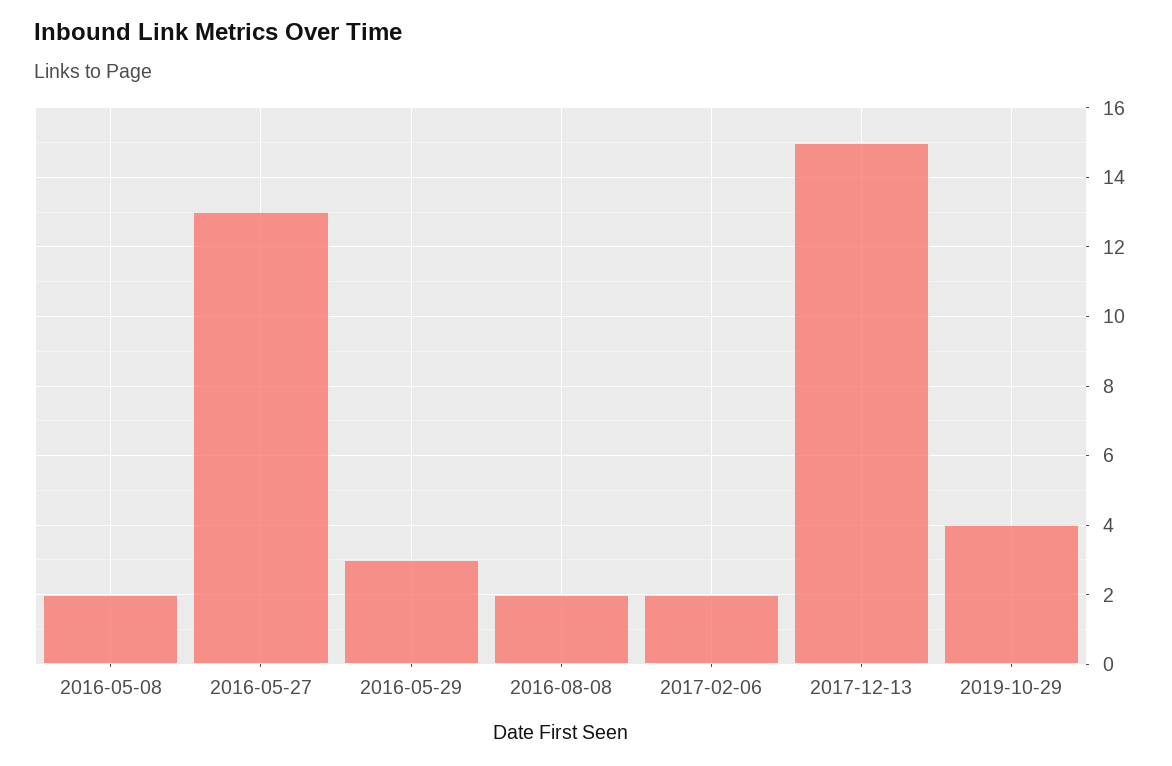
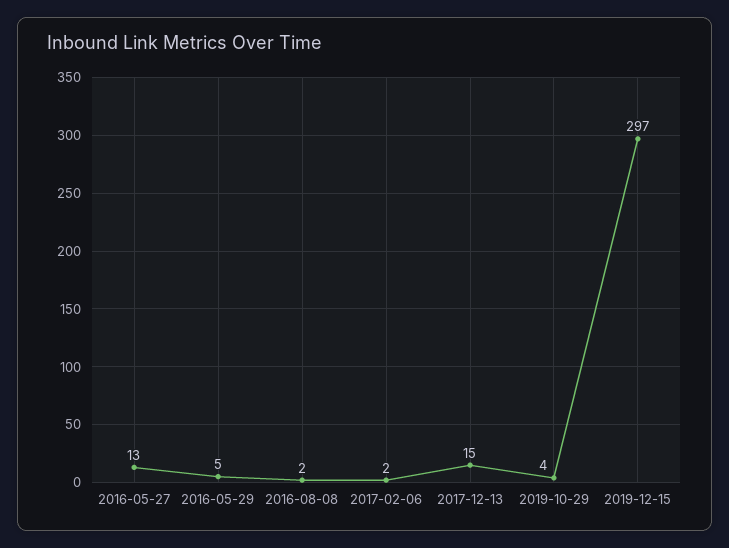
2016-05-08: 2 -> none
2016-05-29: 3 -> 5
2019-12-15: none -> 297

